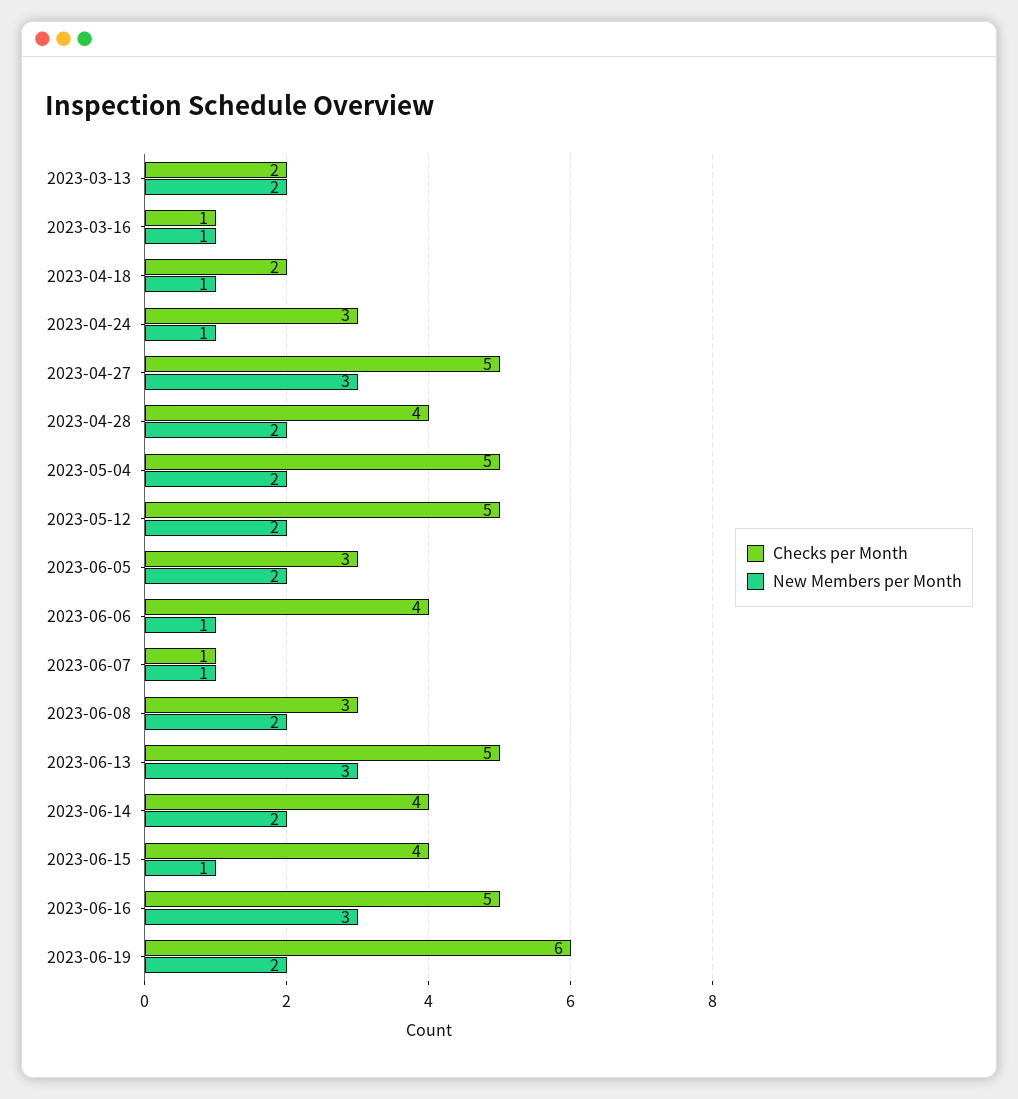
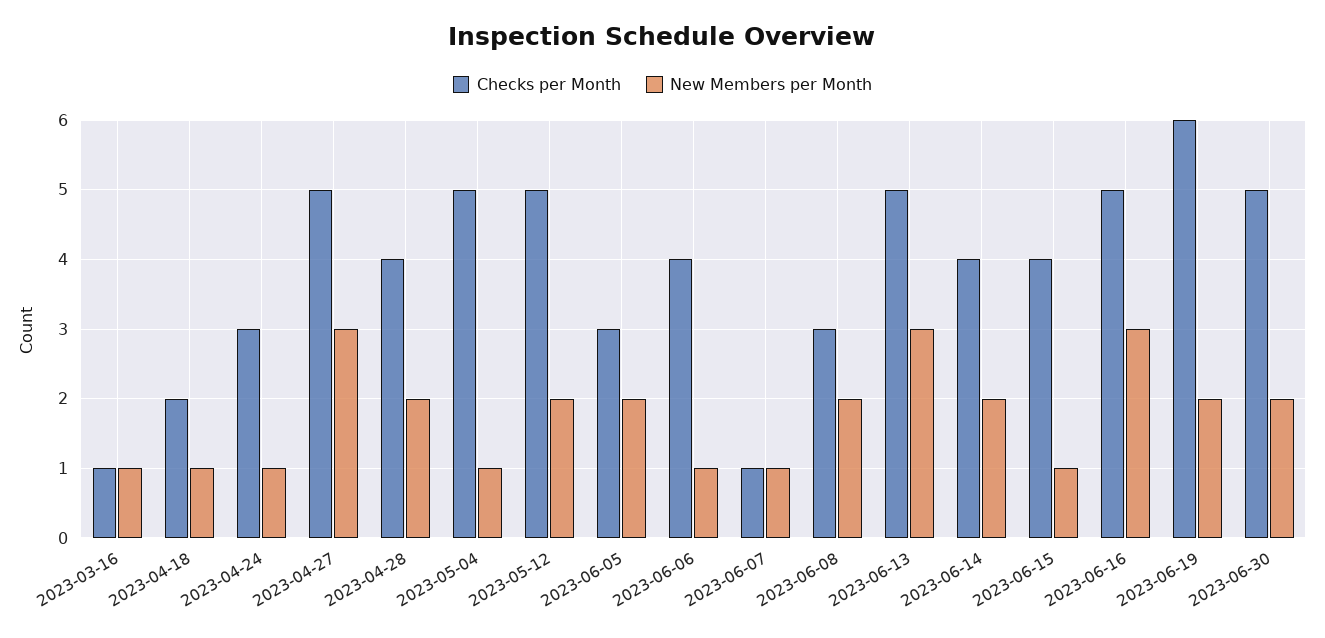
Checks per Month, 2023-03-13: 2 -> none
New Members per Month, 2023-03-13: 2 -> none
New Members per Month, 2023-05-04: 2 -> 1
Checks per Month, 2023-06-30: none -> 5
New Members per Month, 2023-06-30: none -> 2

